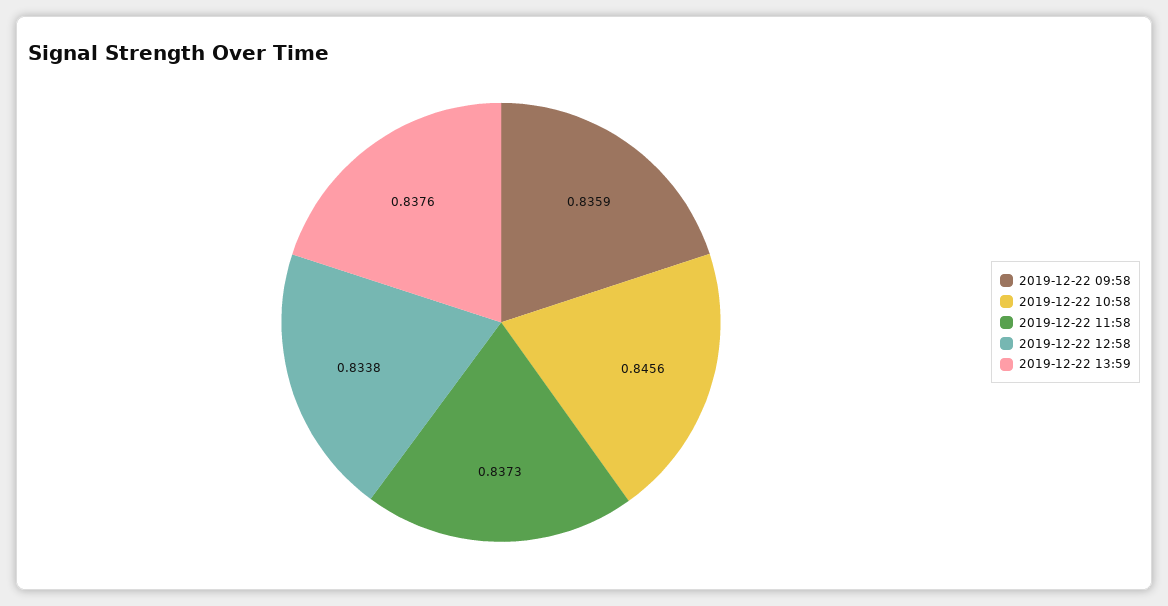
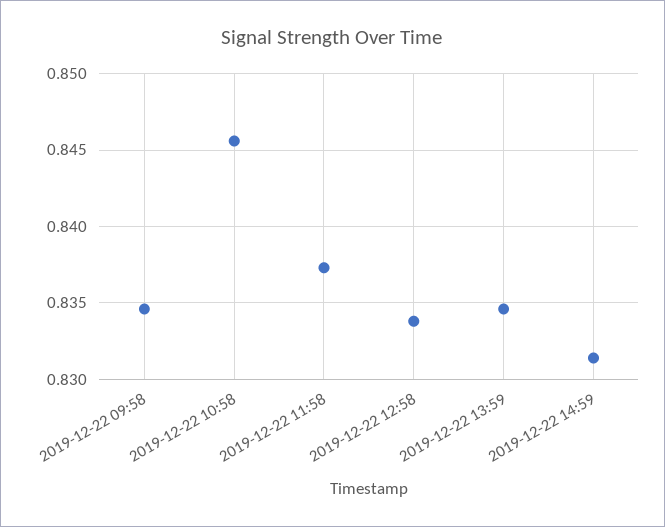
2019-12-22 09:58: 0.8359 -> 0.8345
2019-12-22 13:59: 0.8376 -> 0.8345
2019-12-22 14:59: none -> 0.8315

